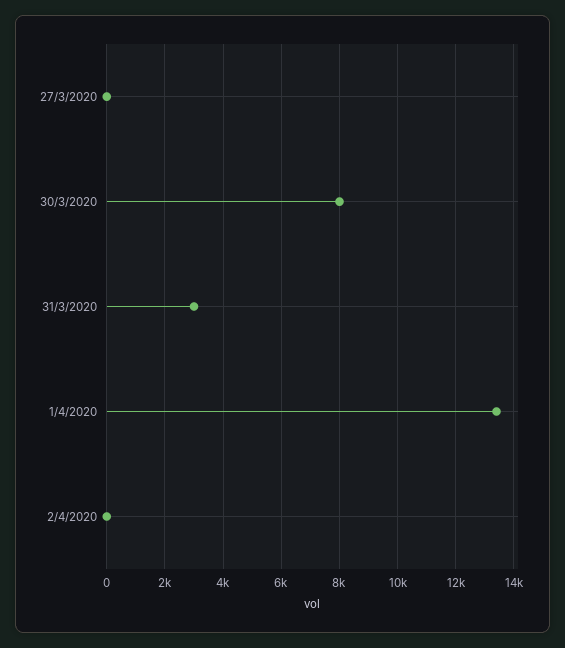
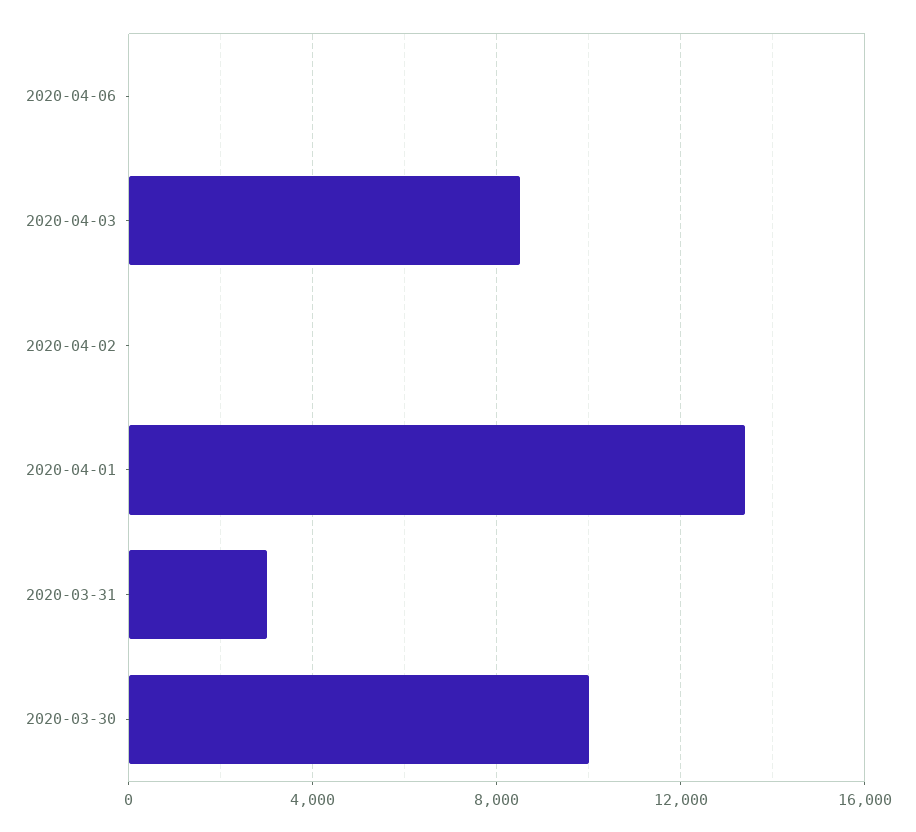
27/3/2020: 0 -> none
30/3/2020: 8000 -> 10000
2020-04-06: none -> 0
2020-04-03: none -> 8500

